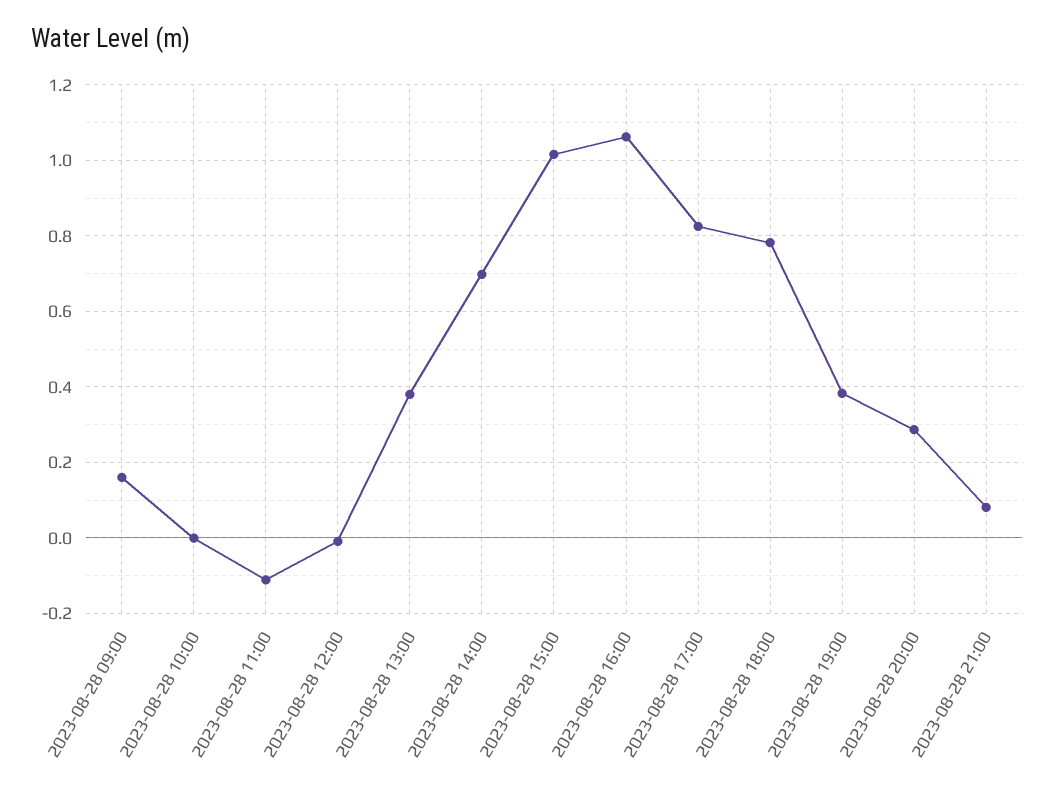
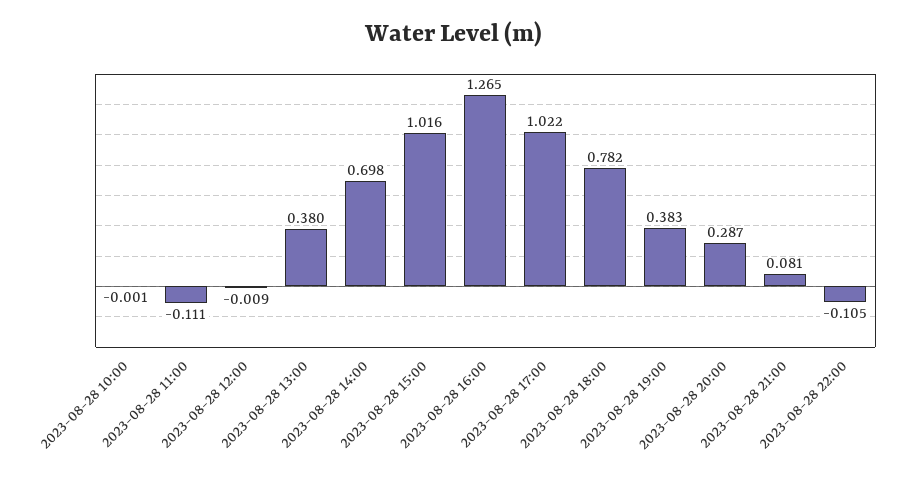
2023-08-28 09:00: 0.16 -> none
2023-08-28 16:00: 1.06 -> 1.265
2023-08-28 17:00: 0.82 -> 1.022
2023-08-28 22:00: none -> -0.105

